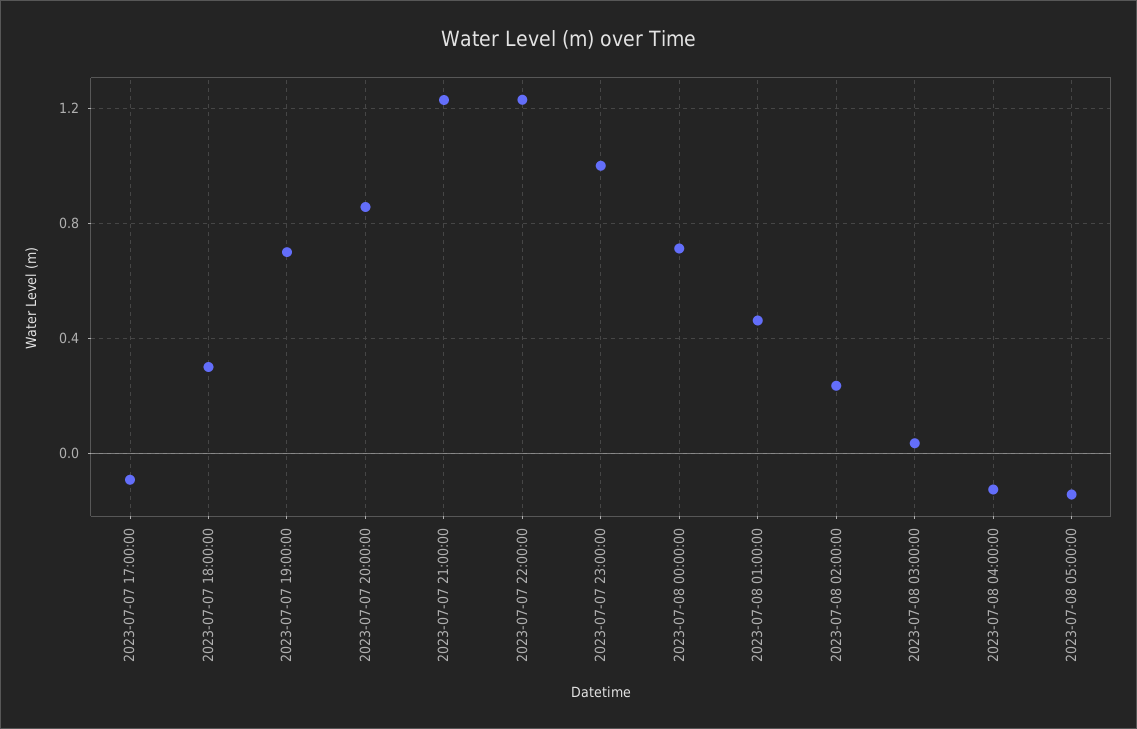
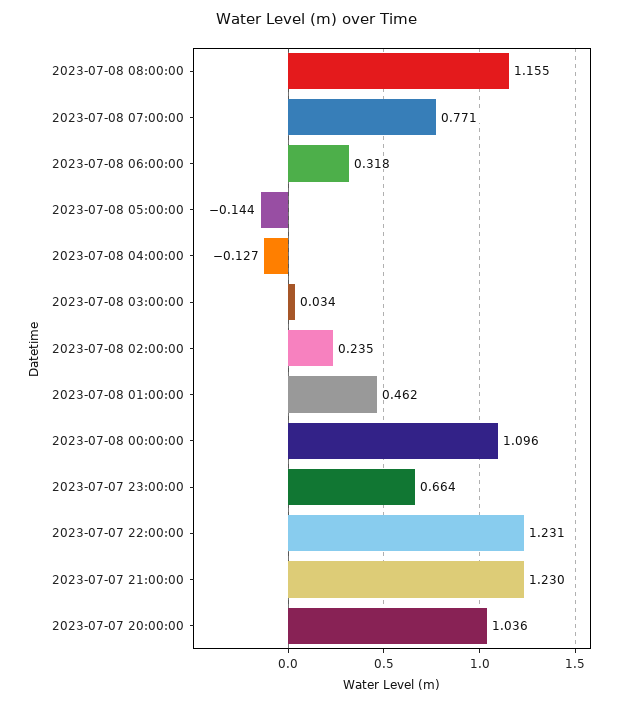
2023-07-07 17:00:00: -0.1 -> none
2023-07-07 18:00:00: 0.3 -> none
2023-07-07 19:00:00: 0.7 -> none
2023-07-07 20:00:00: 0.85 -> 1.036
2023-07-07 23:00:00: 1 -> 0.664
2023-07-08 00:00:00: 0.7 -> 1.096
2023-07-08 08:00:00: none -> 1.155
2023-07-08 07:00:00: none -> 0.771
2023-07-08 06:00:00: none -> 0.318

